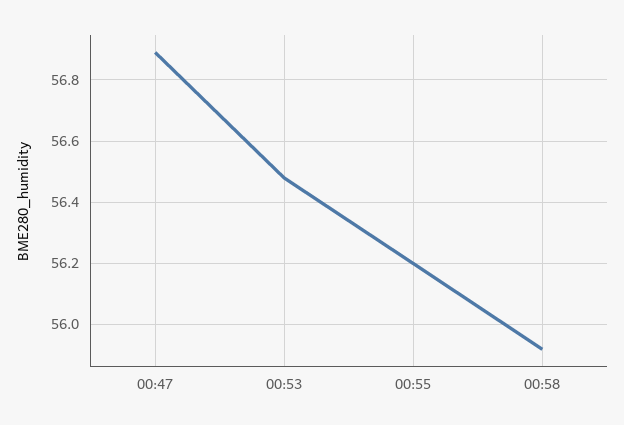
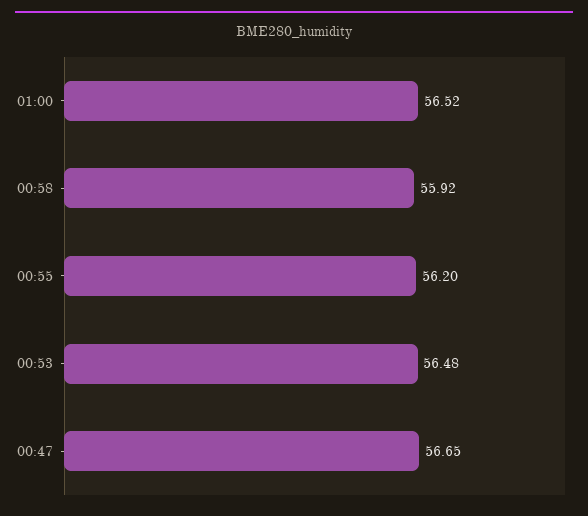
00:47: 56.9 -> 56.65
01:00: none -> 56.52

